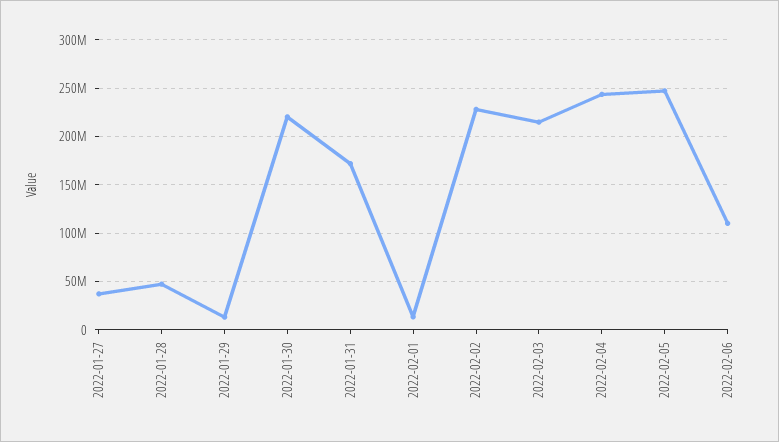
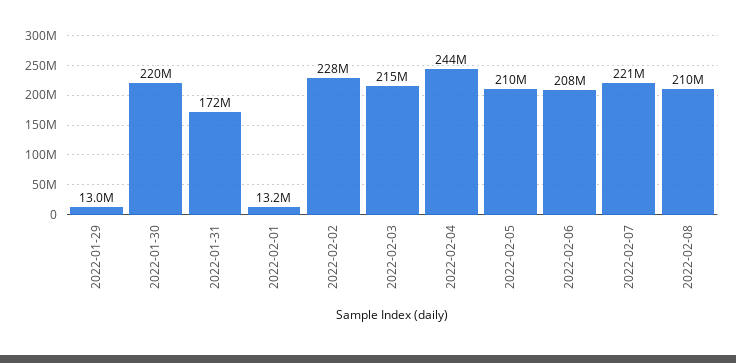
2022-01-27: 40000000 -> none
2022-01-28: 50000000 -> none
2022-02-05: 250000000 -> 210000000
2022-02-06: 110000000 -> 208000000
2022-02-07: none -> 221000000
2022-02-08: none -> 210000000

